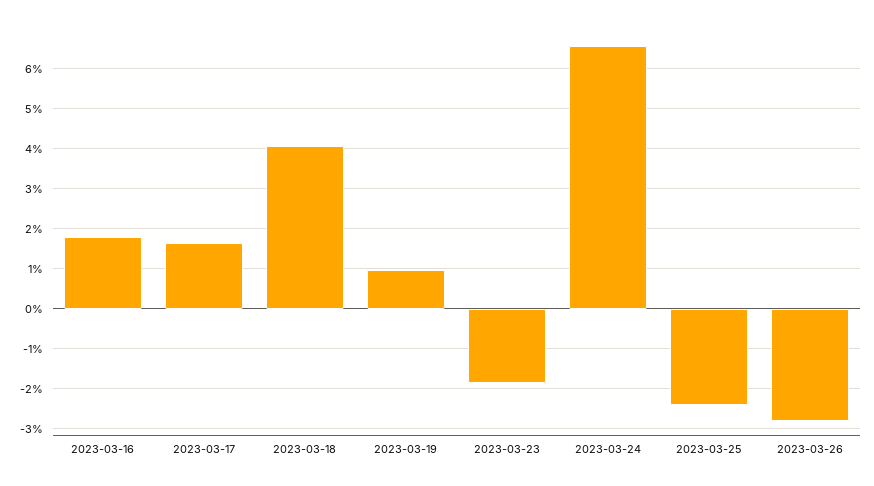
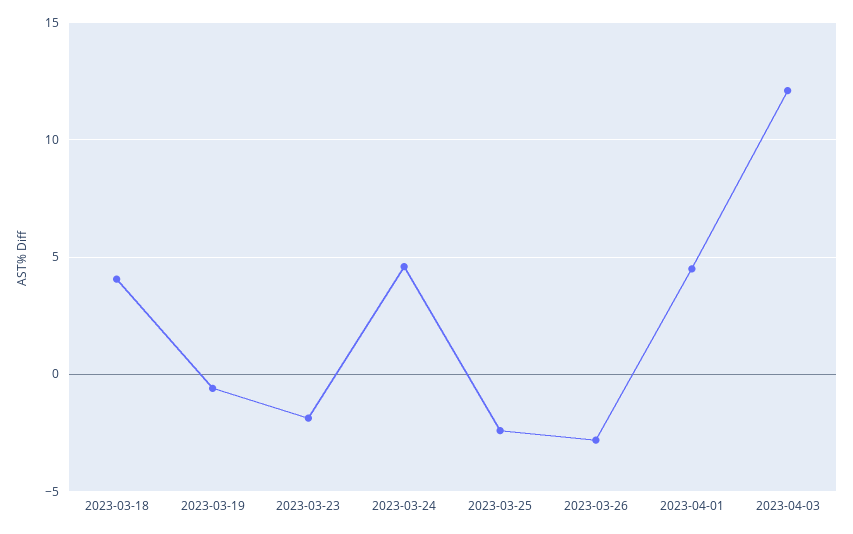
2023-03-16: 1.8 -> none
2023-03-17: 1.6 -> none
2023-03-19: 1 -> -0.5
2023-03-24: 6.6 -> 4.5
2023-04-01: none -> 4.5
2023-04-03: none -> 12

